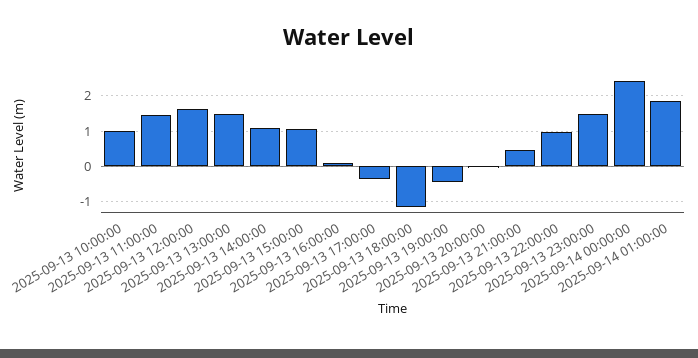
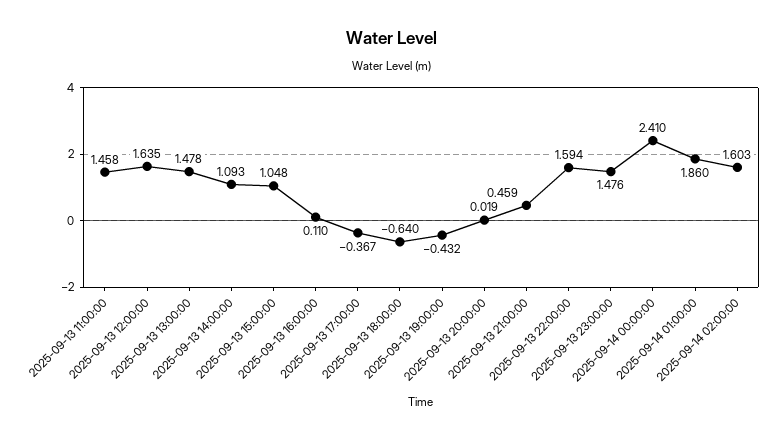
2025-09-13 10:00:00: 1 -> none
2025-09-13 18:00:00: -1.2 -> -0.64
2025-09-13 22:00:00: 1 -> 1.594
2025-09-14 02:00:00: none -> 1.603

